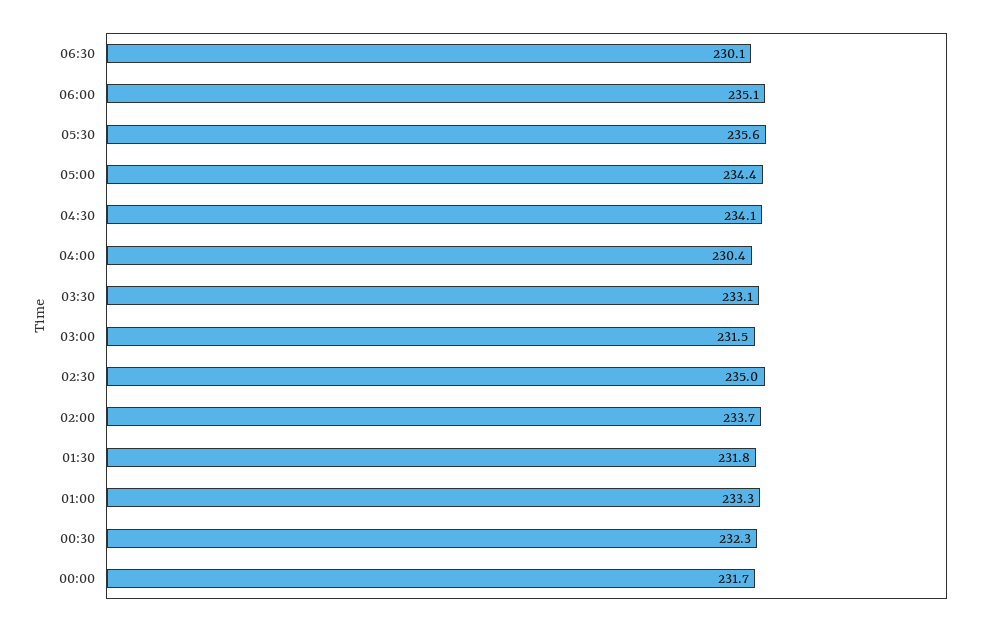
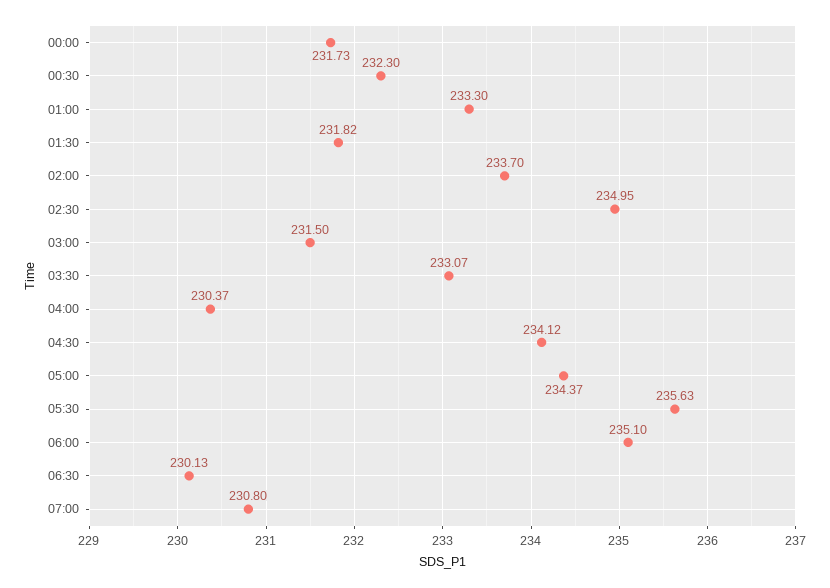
07:00: none -> 230.8

